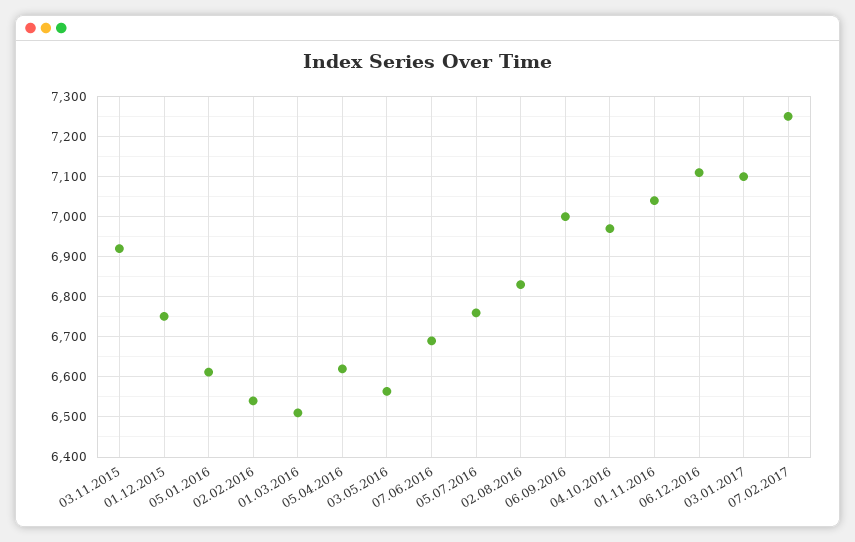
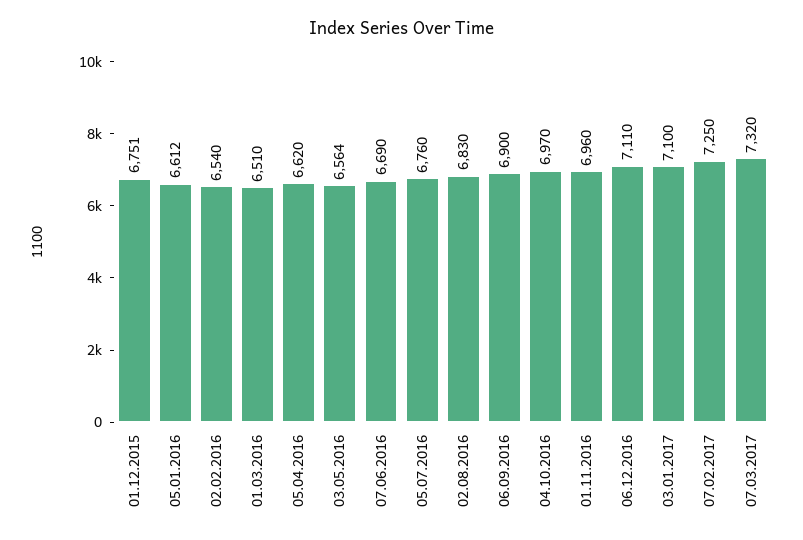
03.11.2015: 6920 -> none
06.09.2016: 7000 -> 6900
01.11.2016: 7040 -> 6960
07.03.2017: none -> 7320

